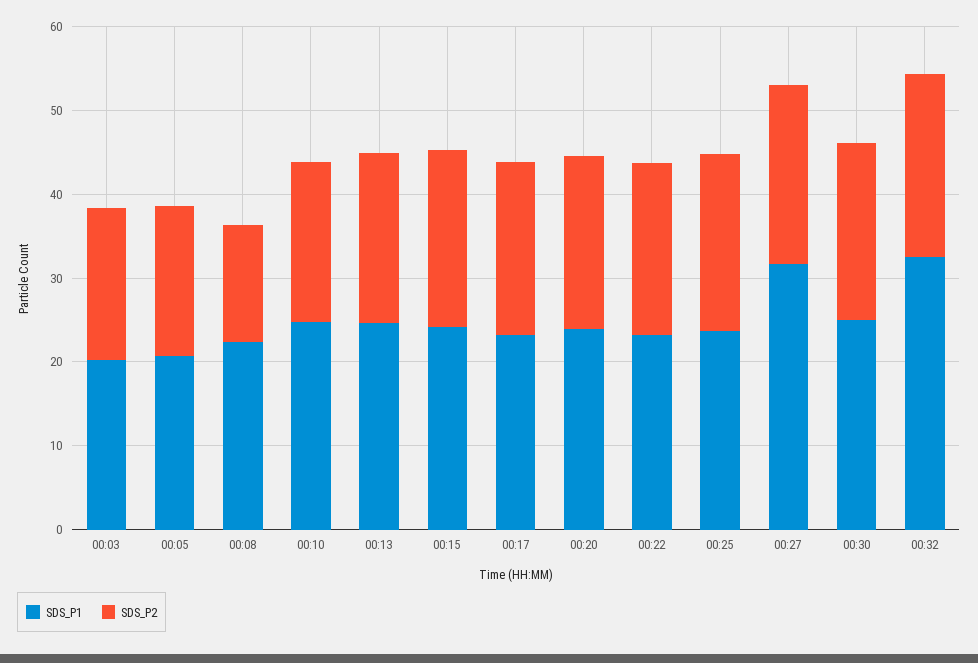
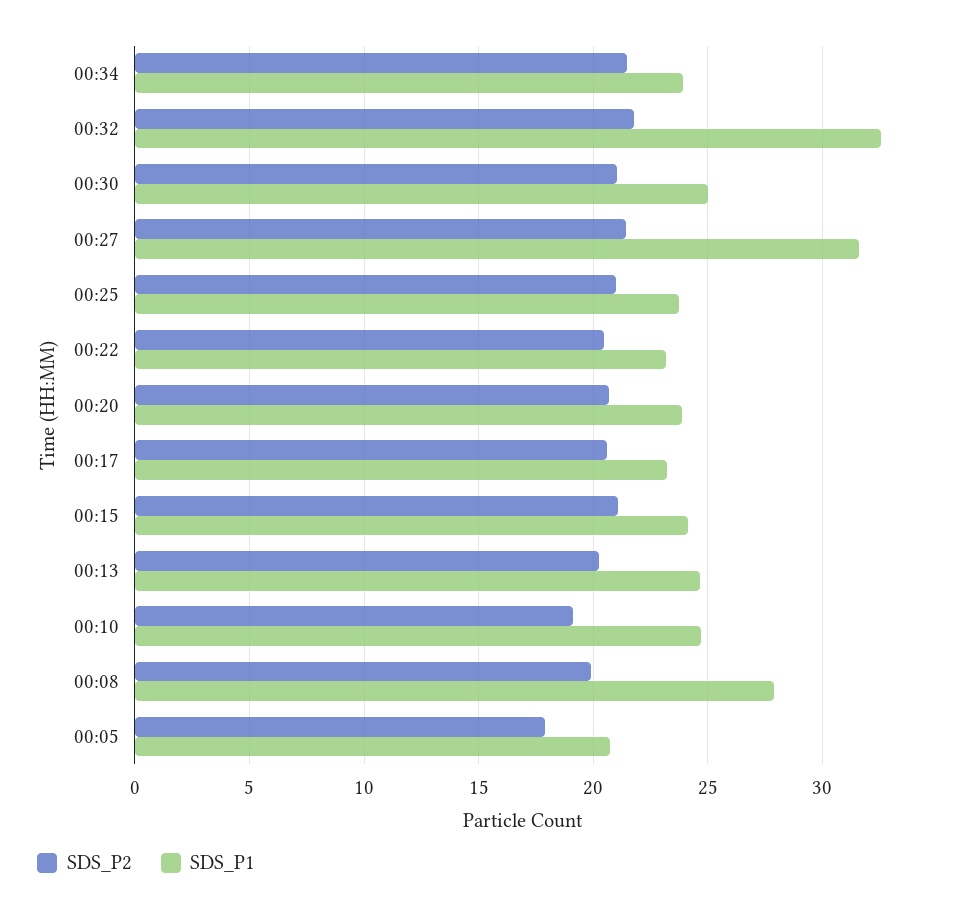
SDS_P1, 00:03: 20 -> none
SDS_P2, 00:03: 18 -> none
SDS_P1, 00:08: 22 -> 28
SDS_P2, 00:08: 14 -> 20
SDS_P2, 00:34: none -> 21.5
SDS_P1, 00:34: none -> 24

